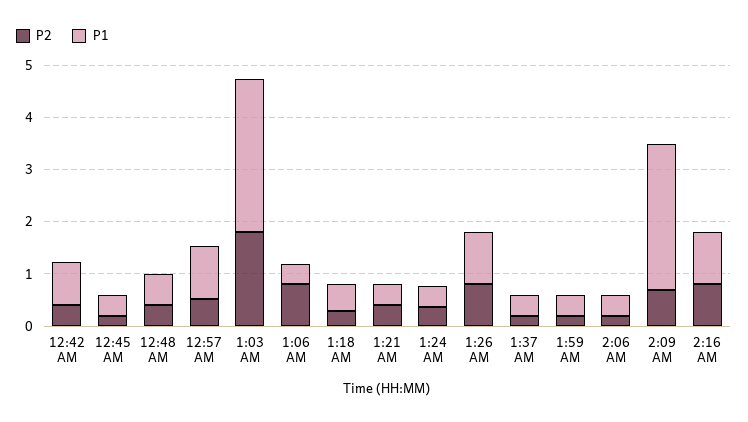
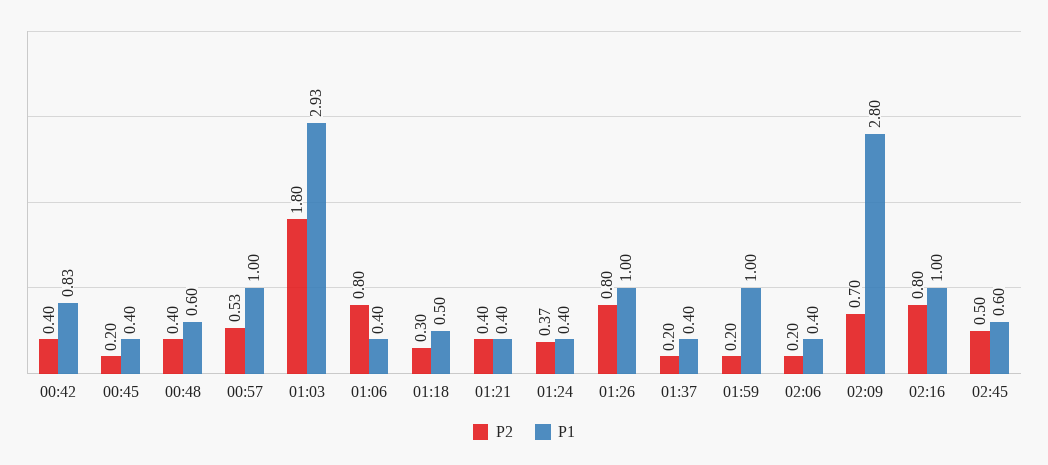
P1, 1:59 AM: 0.4 -> 1
P2, 02:45: none -> 0.5
P1, 02:45: none -> 0.6

